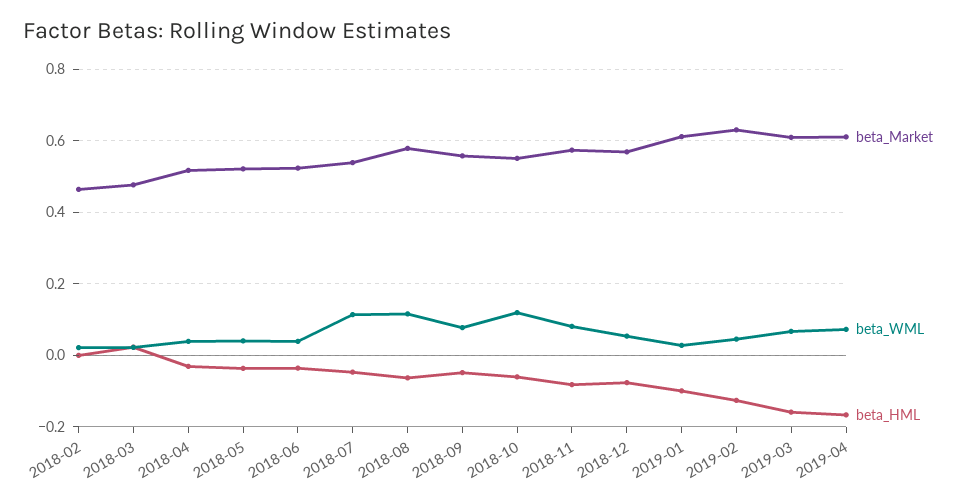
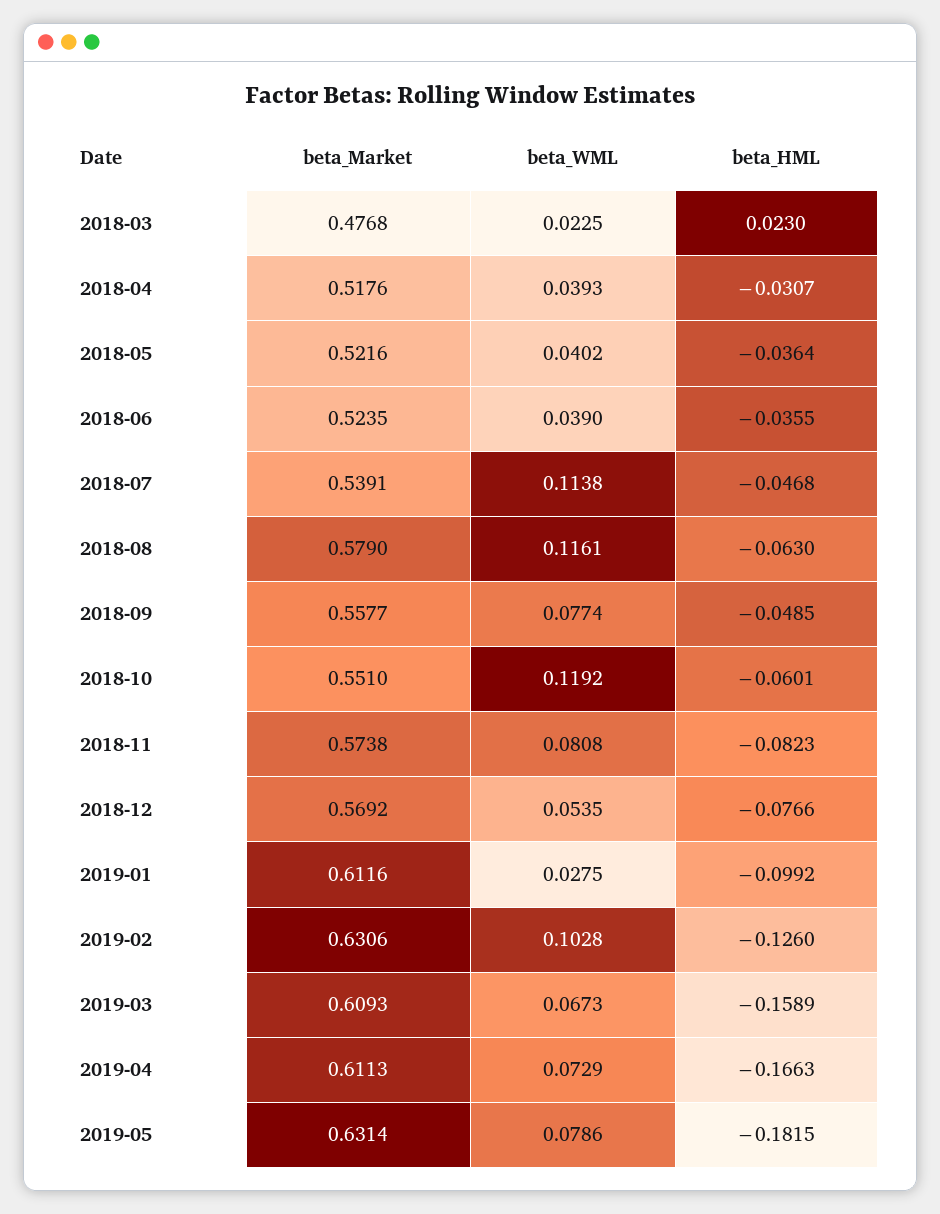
beta_Market, 2018-02: 0.46 -> none
beta_WML, 2018-02: 0.02 -> none
beta_HML, 2018-02: 0 -> none
beta_WML, 2019-02: 0.04 -> 0.1028
beta_Market, 2019-05: none -> 0.6314
beta_WML, 2019-05: none -> 0.0786
beta_HML, 2019-05: none -> -0.1815

